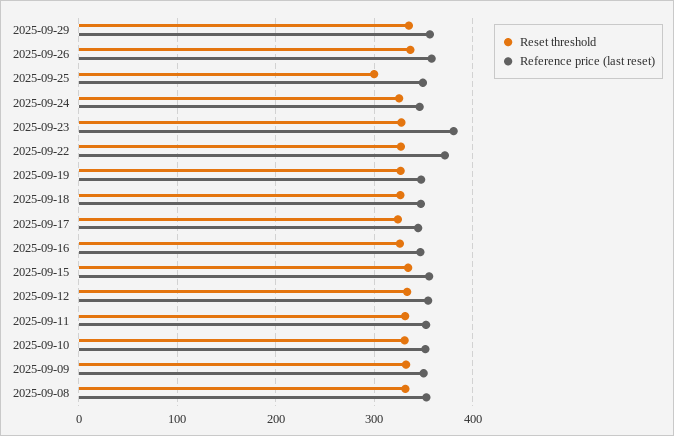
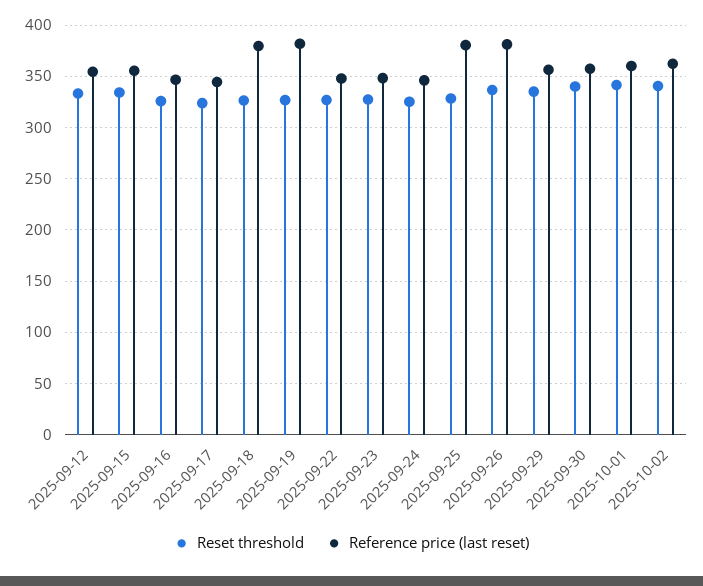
Reference price (last reset), 2025-09-26: 360 -> 380
Reset threshold, 2025-09-25: 300 -> 330
Reference price (last reset), 2025-09-25: 350 -> 380
Reference price (last reset), 2025-09-23: 380 -> 350
Reference price (last reset), 2025-09-22: 370 -> 350
Reference price (last reset), 2025-09-19: 350 -> 380
Reference price (last reset), 2025-09-18: 350 -> 380
Reset threshold, 2025-09-11: 330 -> none
Reference price (last reset), 2025-09-11: 350 -> none
Reset threshold, 2025-09-10: 330 -> none
Reference price (last reset), 2025-09-10: 350 -> none
Reset threshold, 2025-09-09: 330 -> none
Reference price (last reset), 2025-09-09: 350 -> none
Reset threshold, 2025-09-08: 330 -> none
Reference price (last reset), 2025-09-08: 350 -> none
Reset threshold, 2025-09-30: none -> 340
Reference price (last reset), 2025-09-30: none -> 360
Reset threshold, 2025-10-01: none -> 340
Reference price (last reset), 2025-10-01: none -> 360
Reset threshold, 2025-10-02: none -> 340
Reference price (last reset), 2025-10-02: none -> 360

